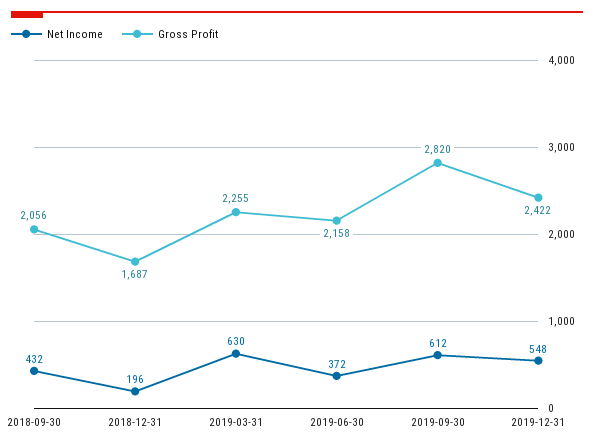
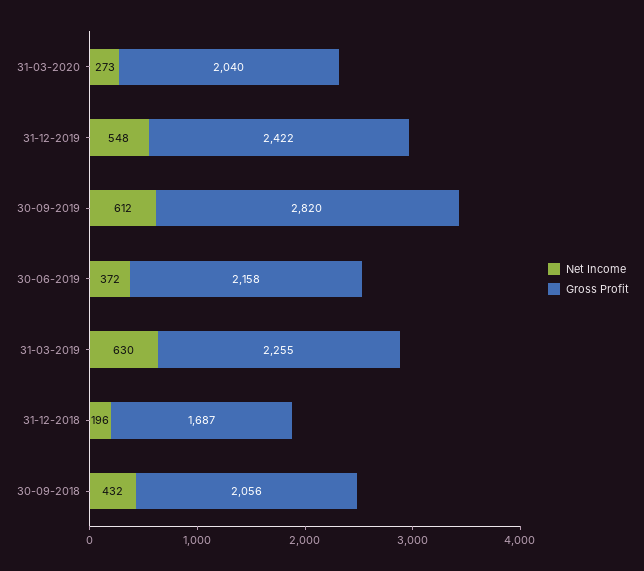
Net Income, 31-03-2020: none -> 273
Gross Profit, 31-03-2020: none -> 2040

